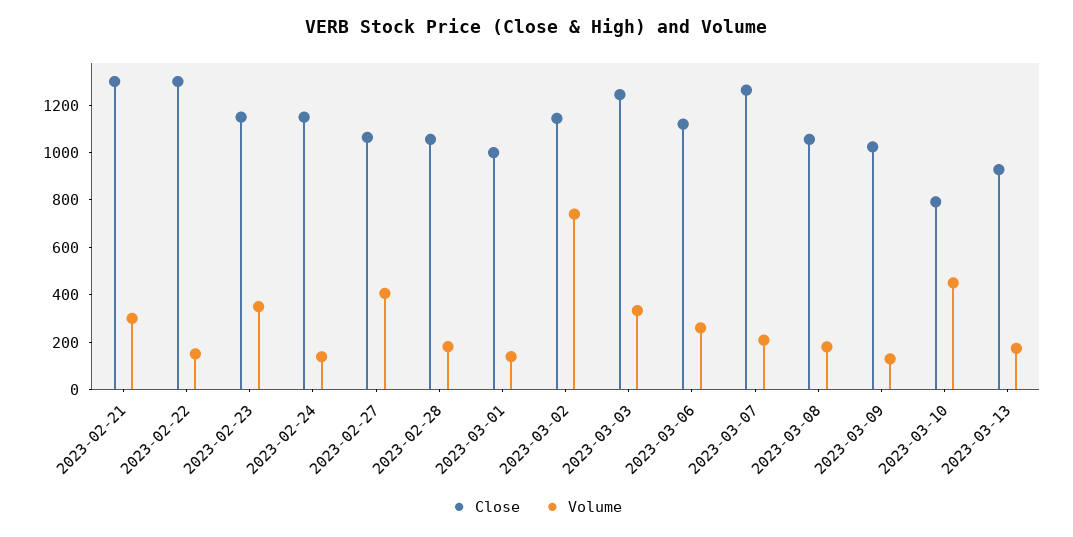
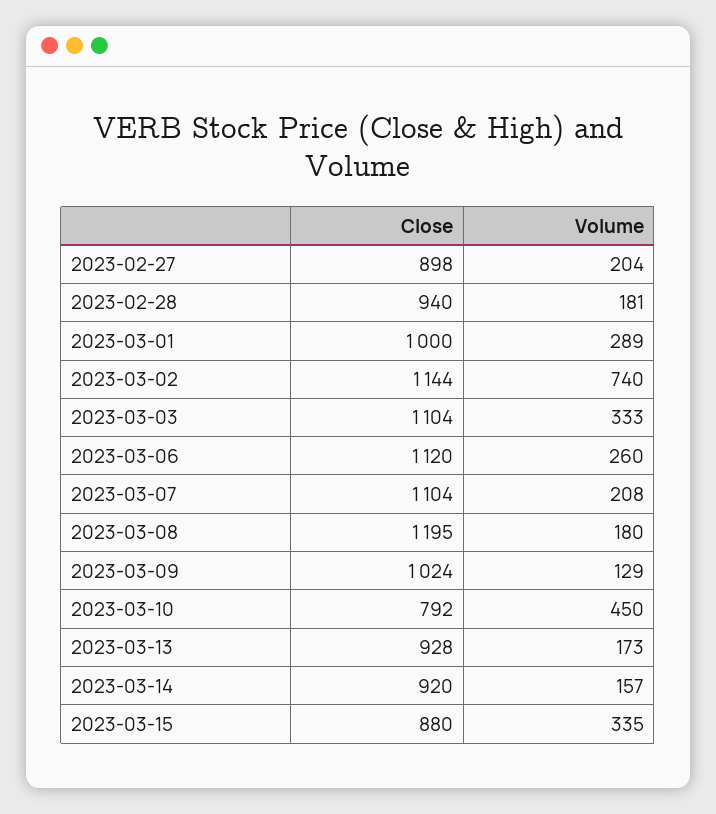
Close, 2023-02-21: 1300 -> none
Volume, 2023-02-21: 300 -> none
Close, 2023-02-22: 1300 -> none
Volume, 2023-02-22: 150 -> none
Close, 2023-02-23: 1150 -> none
Volume, 2023-02-23: 350 -> none
Close, 2023-02-24: 1150 -> none
Volume, 2023-02-24: 150 -> none
Close, 2023-02-27: 1050 -> 898
Volume, 2023-02-27: 400 -> 204
Close, 2023-02-28: 1050 -> 940
Volume, 2023-03-01: 150 -> 289
Close, 2023-03-03: 1250 -> 1104
Close, 2023-03-07: 1250 -> 1104
Close, 2023-03-08: 1050 -> 1195
Close, 2023-03-14: none -> 920
Volume, 2023-03-14: none -> 157
Close, 2023-03-15: none -> 880
Volume, 2023-03-15: none -> 335

